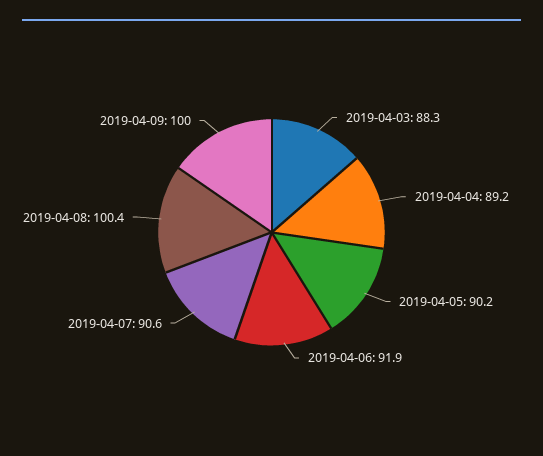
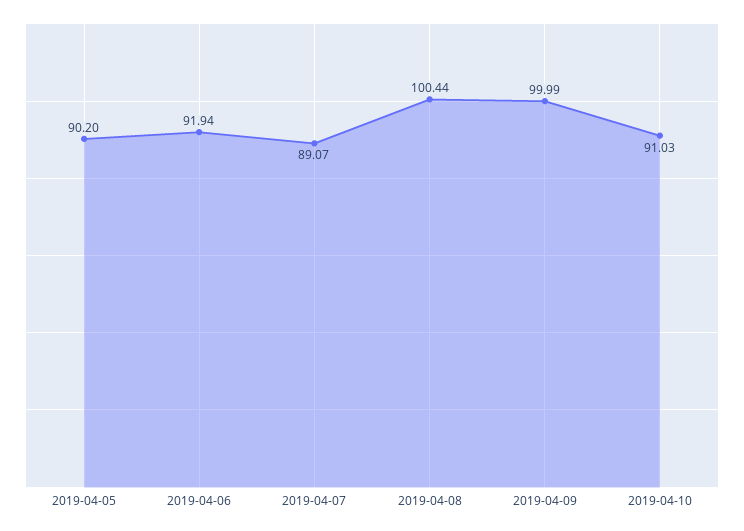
2019-04-03: 88.3 -> none
2019-04-04: 89.2 -> none
2019-04-07: 90.6 -> 89.07
2019-04-10: none -> 91.03

